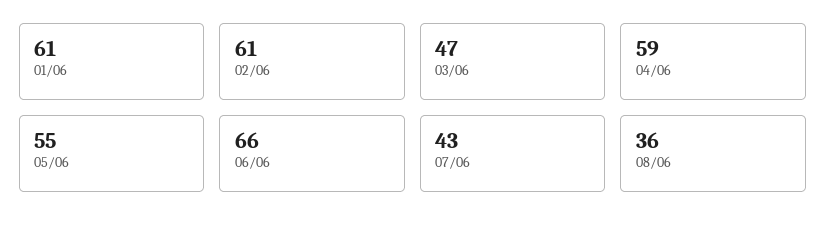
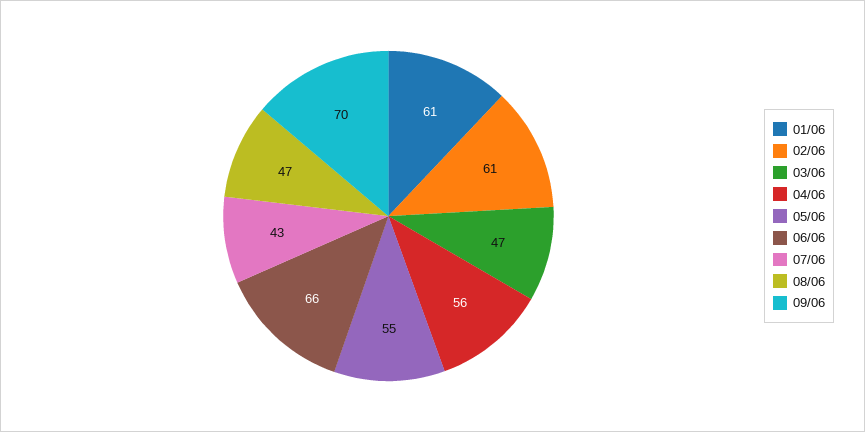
04/06: 59 -> 56
08/06: 36 -> 47
09/06: none -> 70

